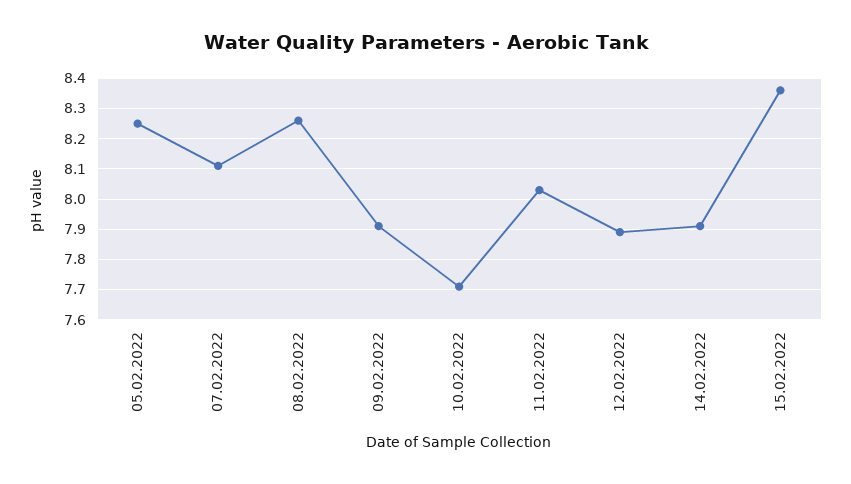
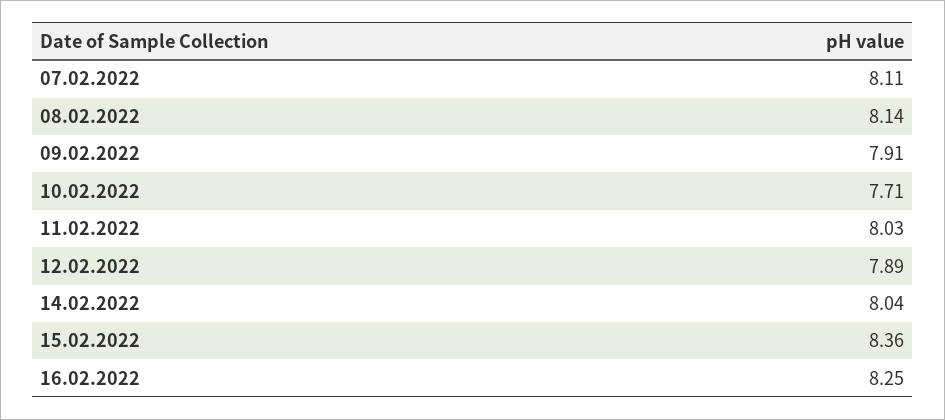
05.02.2022: 8.25 -> none
08.02.2022: 8.25 -> 8.14
14.02.2022: 7.9 -> 8.04
16.02.2022: none -> 8.25

